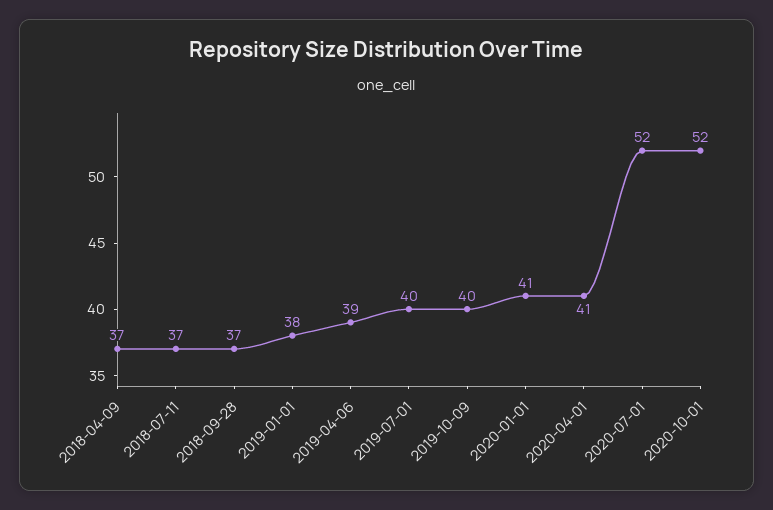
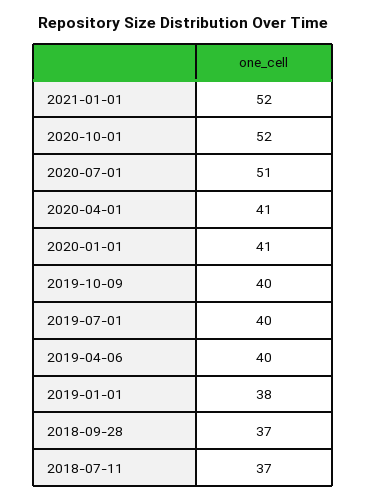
2018-04-09: 37 -> none
2019-04-06: 39 -> 40
2020-07-01: 52 -> 51
2021-01-01: none -> 52

